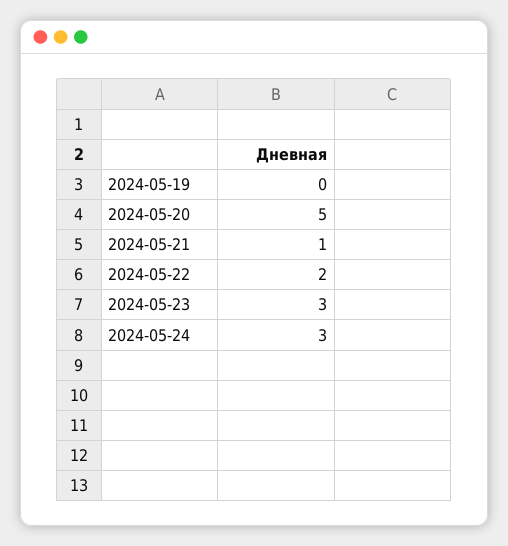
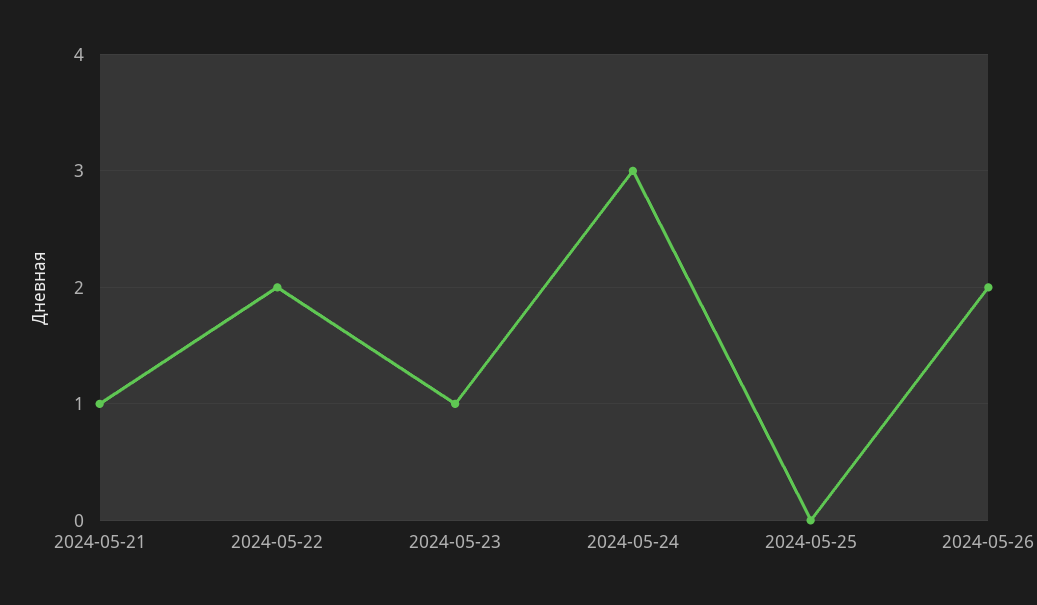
2024-05-19: 0 -> none
2024-05-20: 5 -> none
2024-05-23: 3 -> 1
2024-05-25: none -> 0
2024-05-26: none -> 2

